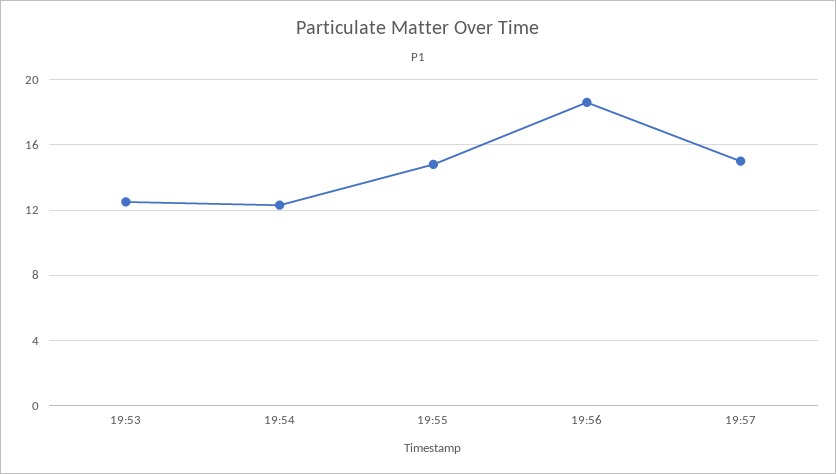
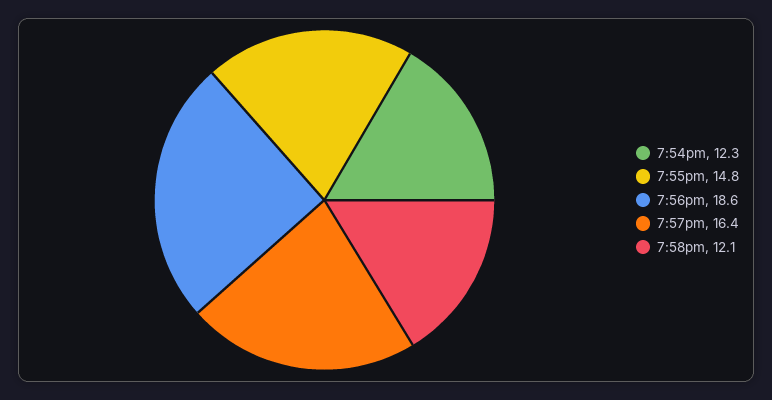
19:53: 12.5 -> none
19:57: 15 -> 16.4
7:58pm: none -> 12.1

